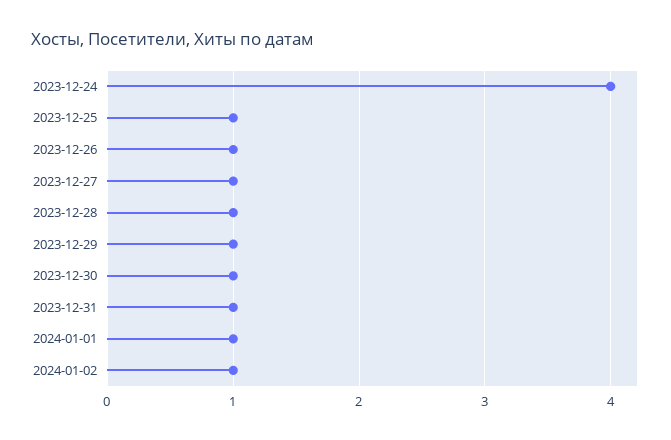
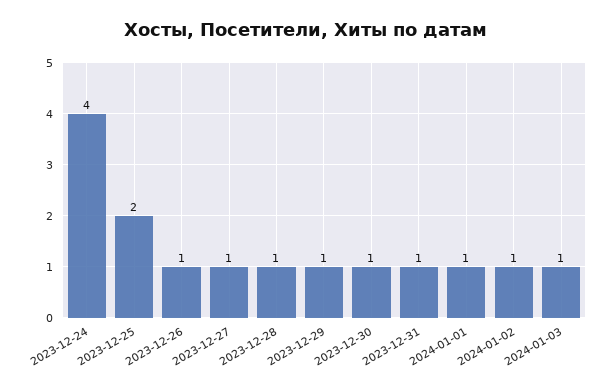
2023-12-25: 1 -> 2
2024-01-03: none -> 1

